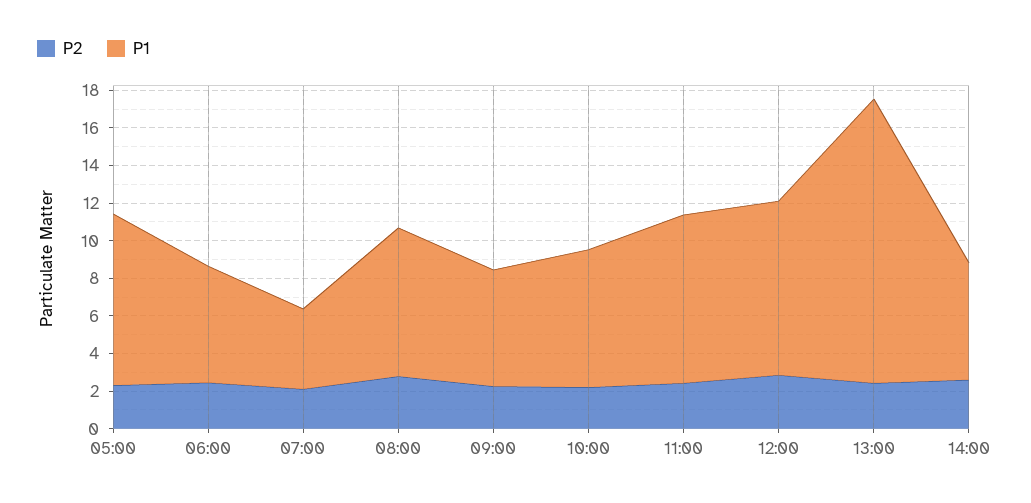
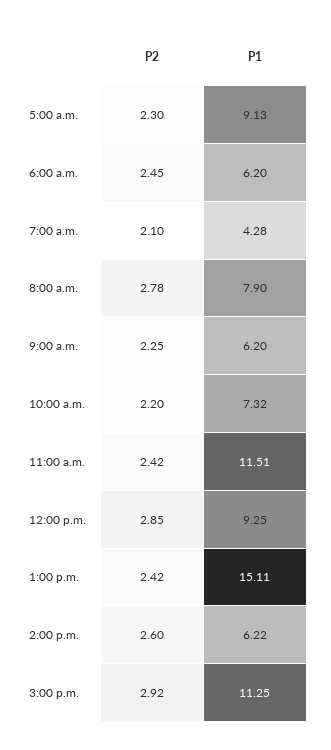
P1, 11:00: 9 -> 11.51
P2, 3:00 p.m.: none -> 2.92
P1, 3:00 p.m.: none -> 11.25

